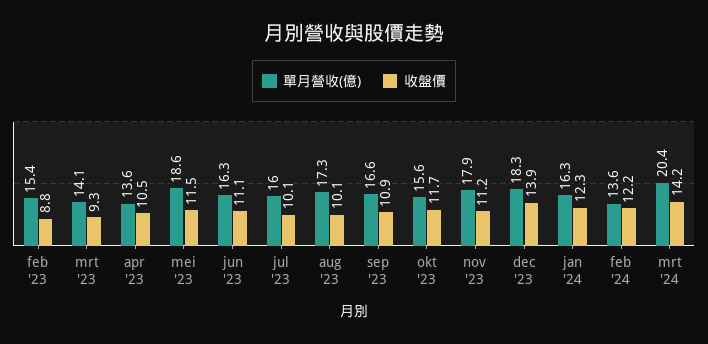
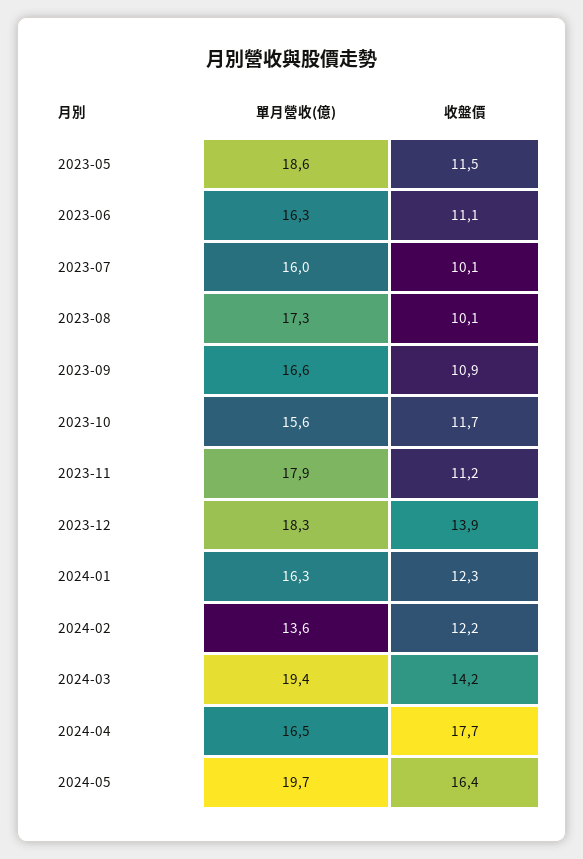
單月營收(億), feb '23: 15.4 -> none
收盤價, feb '23: 8.8 -> none
單月營收(億), mrt '23: 14.1 -> none
收盤價, mrt '23: 9.3 -> none
單月營收(億), apr '23: 13.6 -> none
收盤價, apr '23: 10.5 -> none
單月營收(億), mrt '24: 20.4 -> 19.4
單月營收(億), 2024-04: none -> 16.5
收盤價, 2024-04: none -> 17.7
單月營收(億), 2024-05: none -> 19.7
收盤價, 2024-05: none -> 16.4

